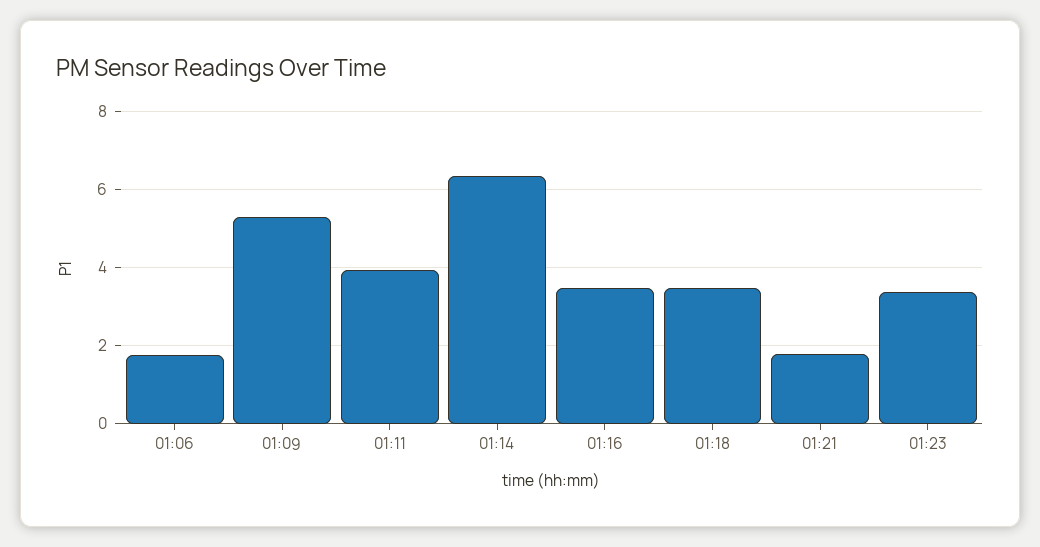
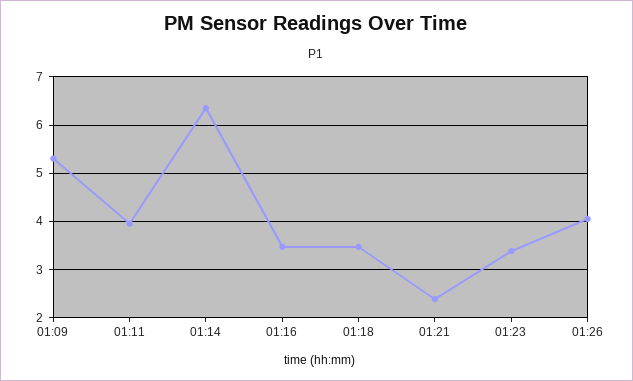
01:06: 1.8 -> none
01:21: 1.8 -> 2.4
01:26: none -> 4

